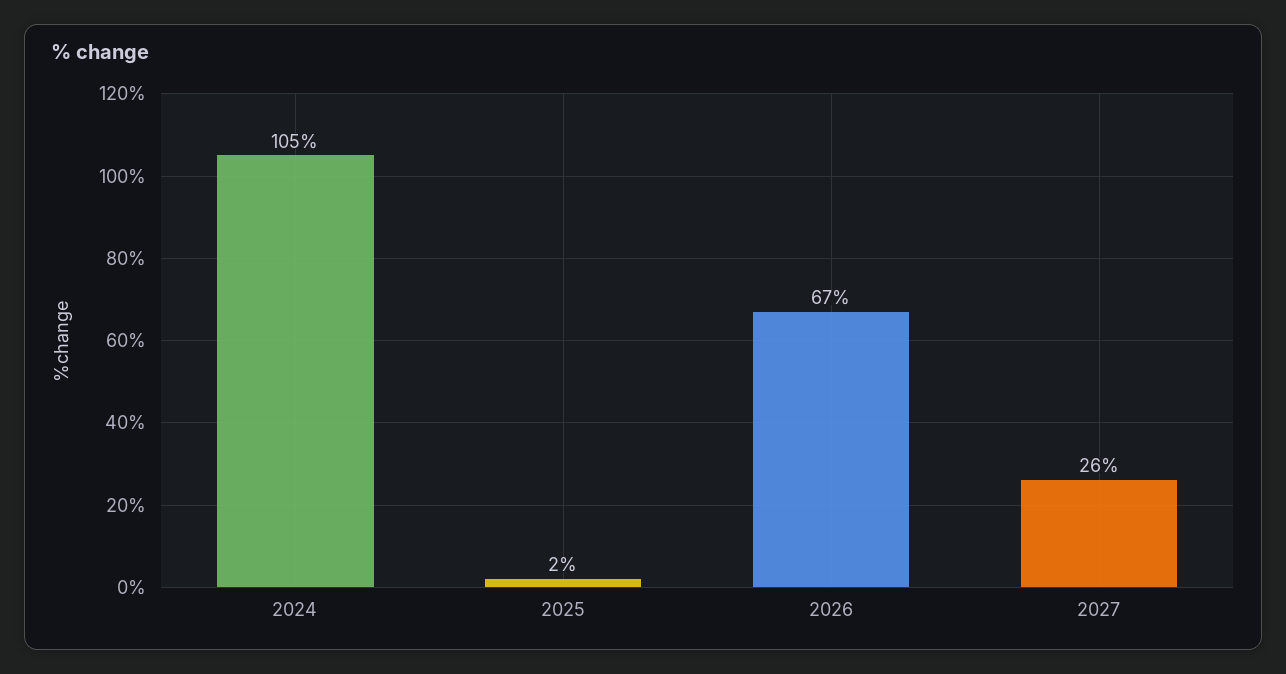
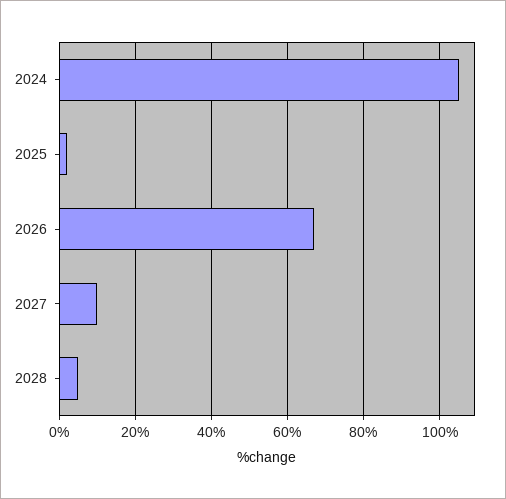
2027: 26 -> 10
2028: none -> 5

